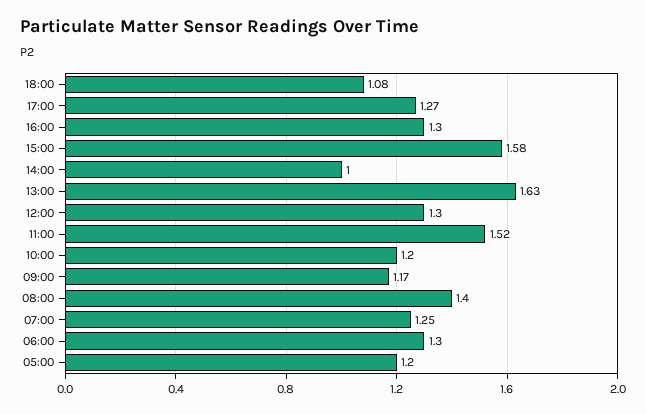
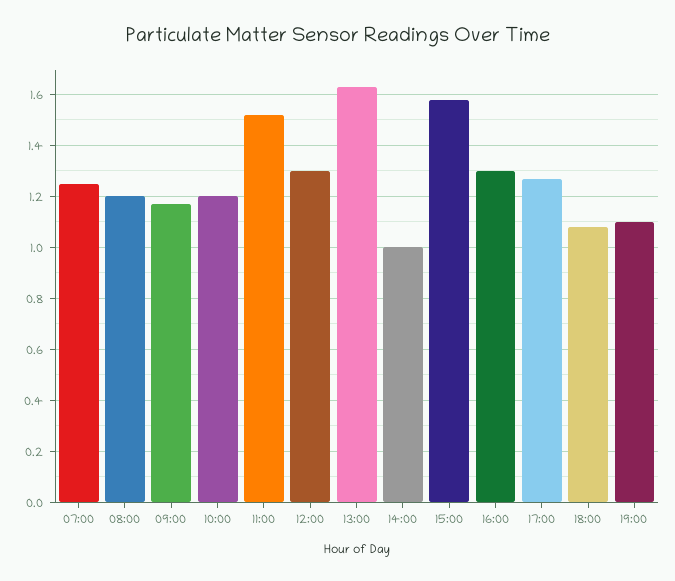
08:00: 1.4 -> 1.2
06:00: 1.3 -> none
05:00: 1.2 -> none
19:00: none -> 1.1

